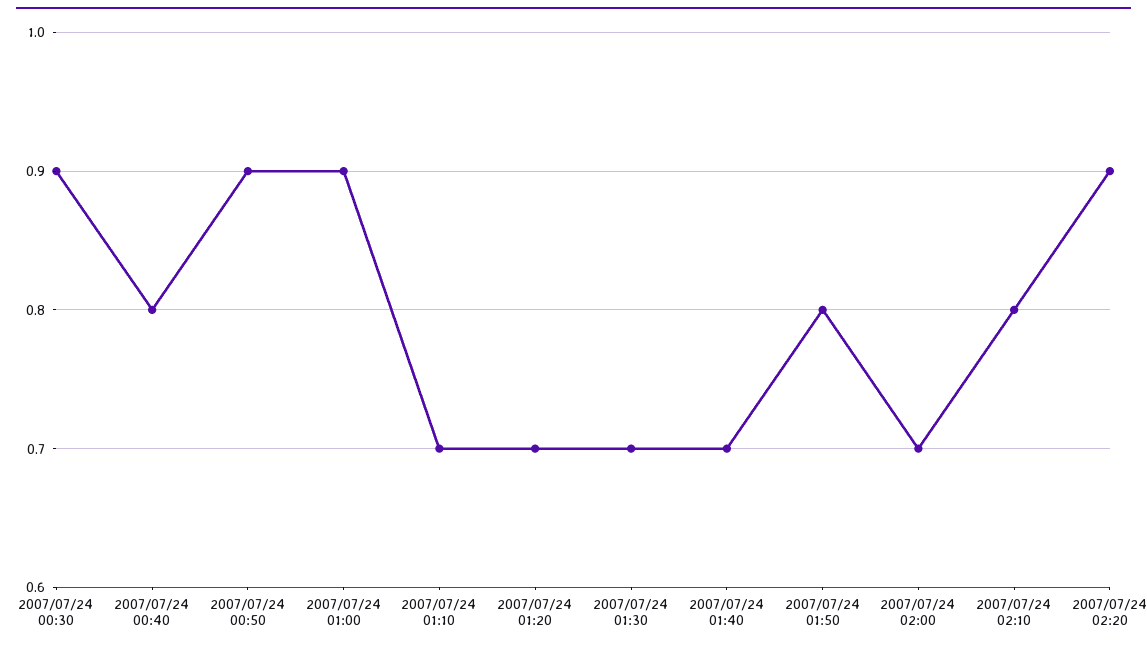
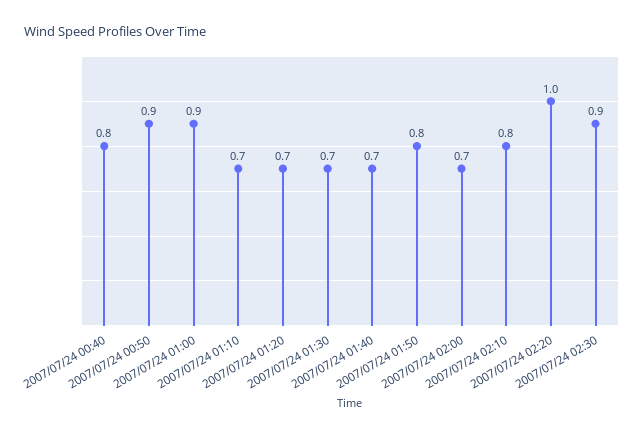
2007/07/24 00:30: 0.9 -> none
2007/07/24 02:20: 0.9 -> 1
2007/07/24 02:30: none -> 0.9

